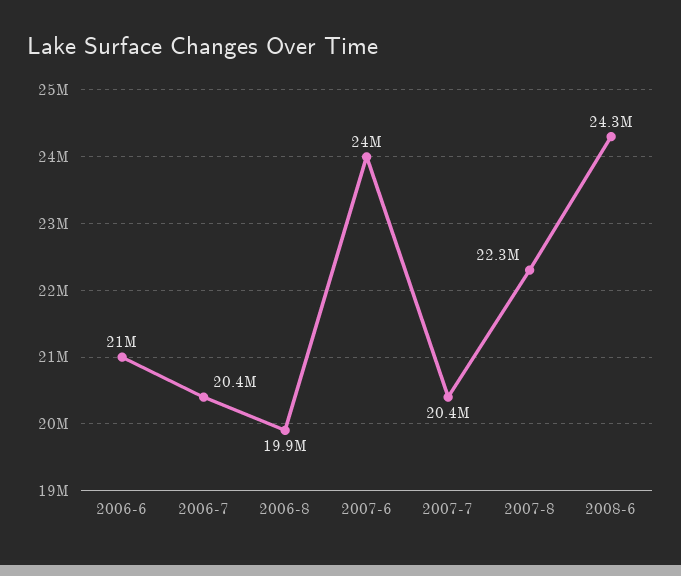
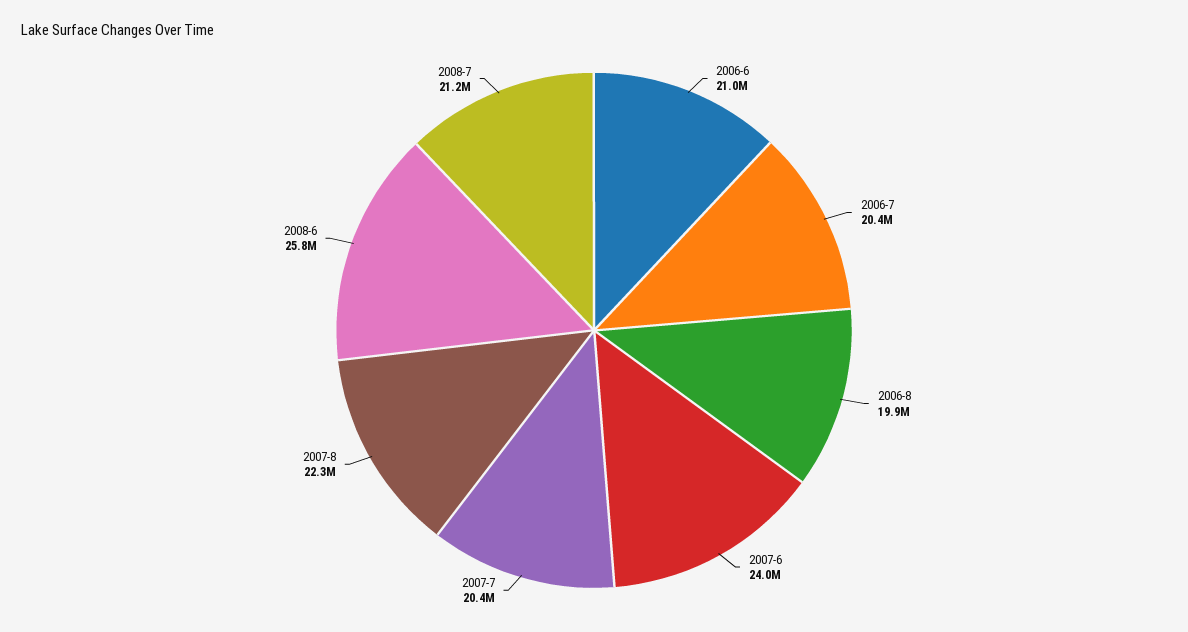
2008-6: 24300000 -> 25800000
2008-7: none -> 21200000

